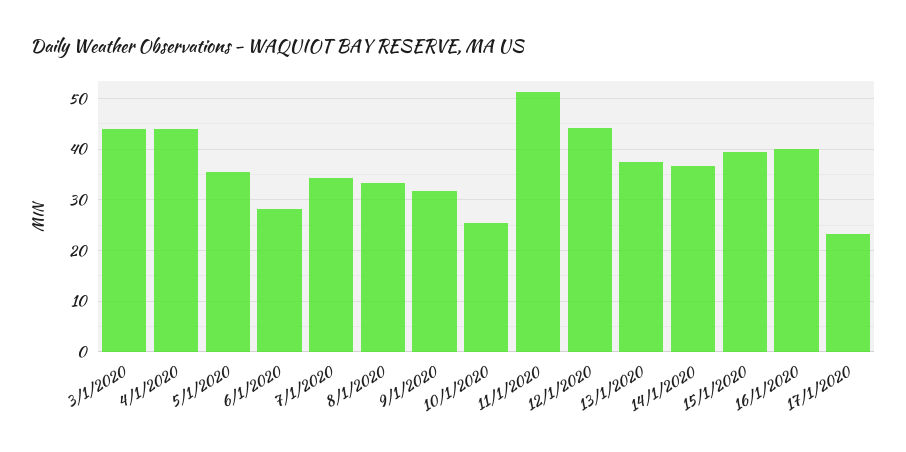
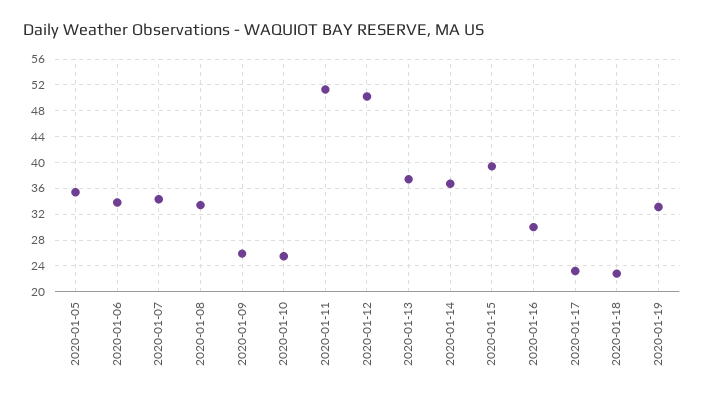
3/1/2020: 44 -> none
4/1/2020: 44 -> none
6/1/2020: 28 -> 34
9/1/2020: 32 -> 26
12/1/2020: 44 -> 50
16/1/2020: 40 -> 30
2020-01-18: none -> 23
2020-01-19: none -> 33

